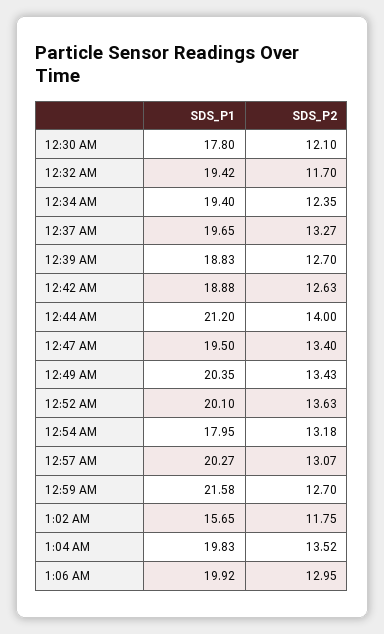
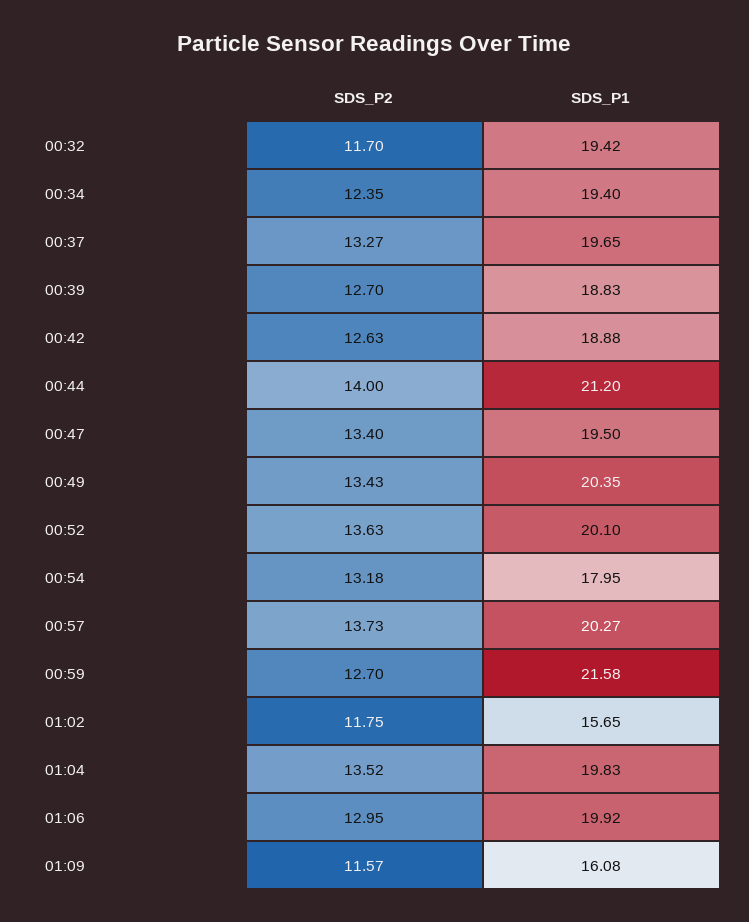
SDS_P1, 12:30 AM: 17.8 -> none
SDS_P2, 12:30 AM: 12.1 -> none
SDS_P2, 12:57 AM: 13.07 -> 13.73
SDS_P2, 01:09: none -> 11.57
SDS_P1, 01:09: none -> 16.08

